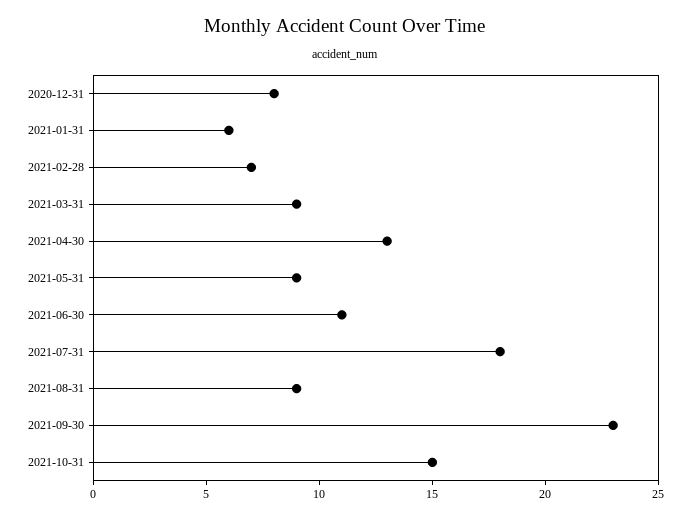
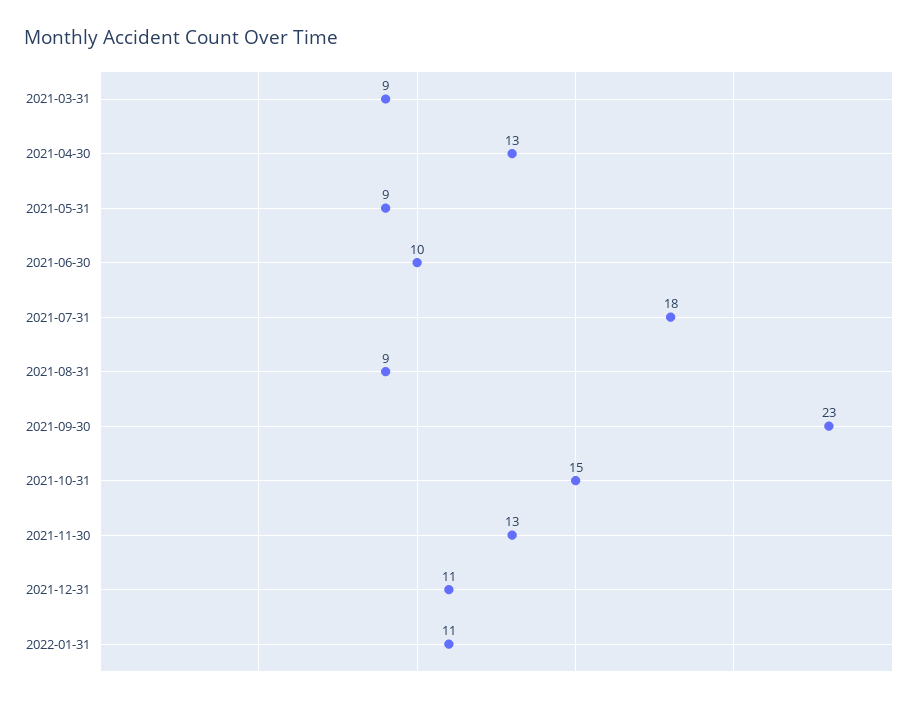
2020-12-31: 8 -> none
2021-01-31: 6 -> none
2021-02-28: 7 -> none
2021-06-30: 11 -> 10
2021-11-30: none -> 13
2021-12-31: none -> 11
2022-01-31: none -> 11

